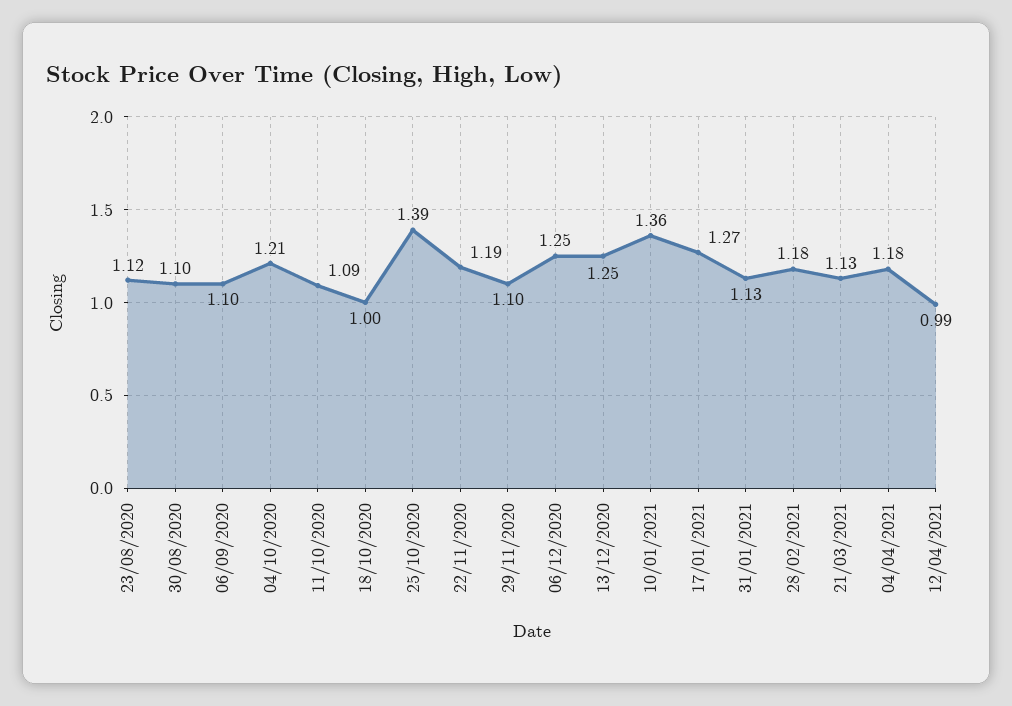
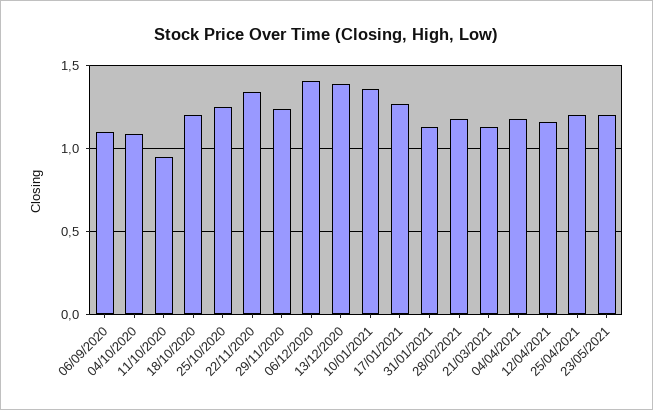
23/08/2020: 1.12 -> none
30/08/2020: 1.1 -> none
04/10/2020: 1.21 -> 1.1
11/10/2020: 1.09 -> 0.95
18/10/2020: 1 -> 1.2
25/10/2020: 1.39 -> 1.25
22/11/2020: 1.19 -> 1.35
29/11/2020: 1.1 -> 1.25
06/12/2020: 1.25 -> 1.4
13/12/2020: 1.25 -> 1.4
12/04/2021: 0.99 -> 1.15
25/04/2021: none -> 1.2
23/05/2021: none -> 1.2

